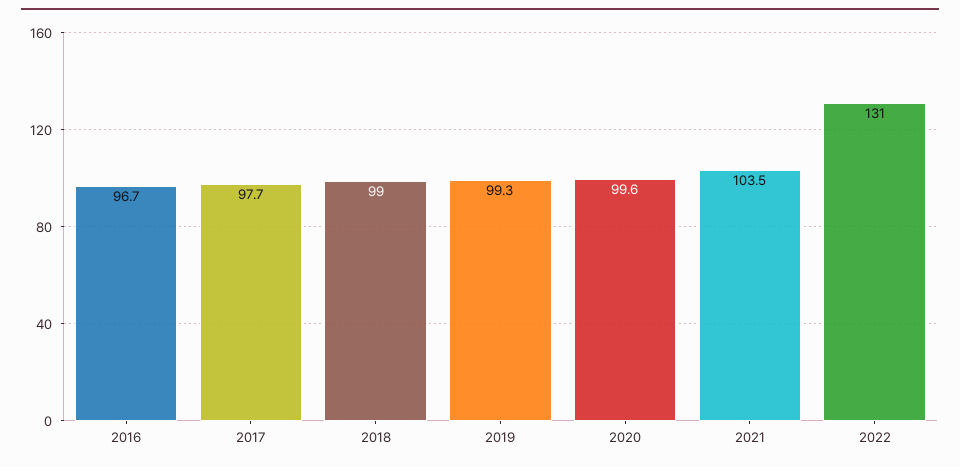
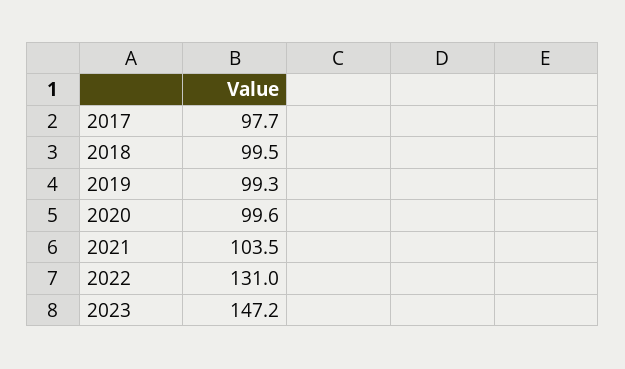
2016: 96.7 -> none
2018: 99 -> 99.5
2023: none -> 147.2

